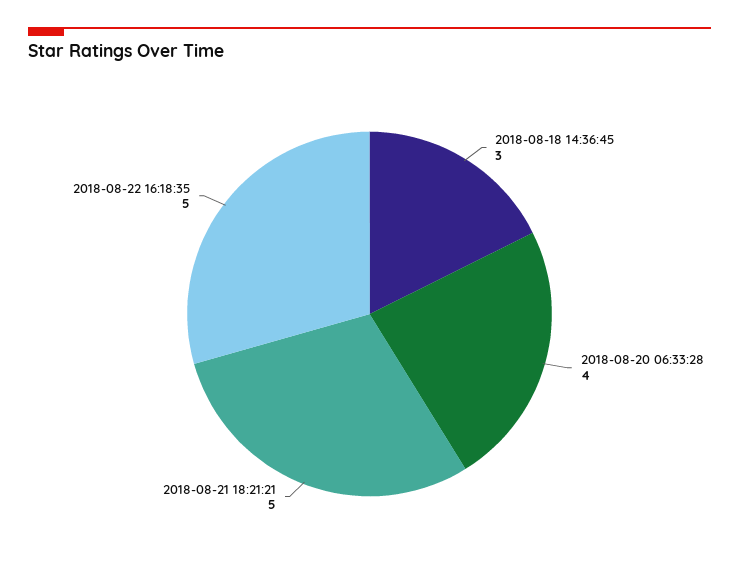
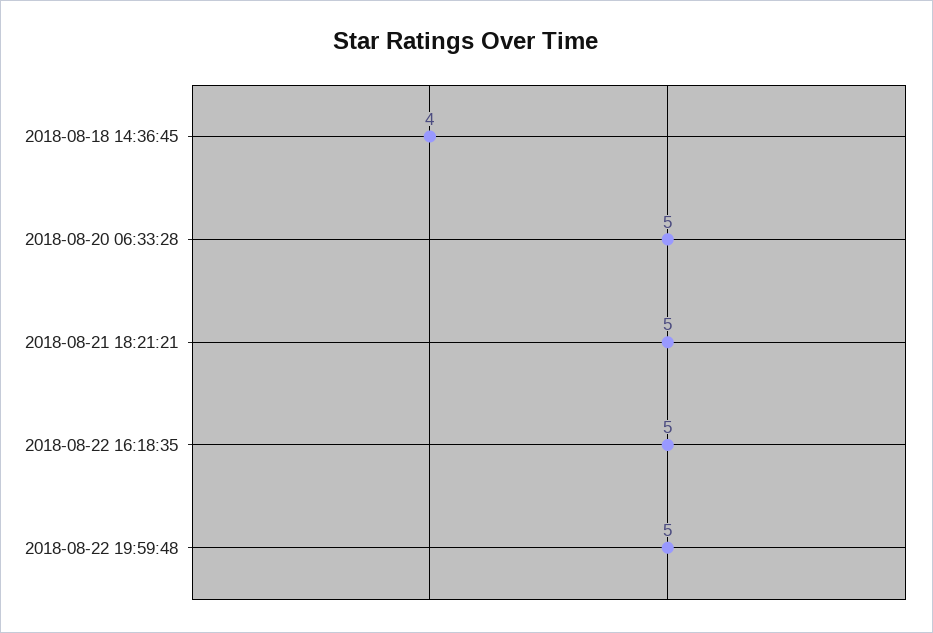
2018-08-18 14:36:45: 3 -> 4
2018-08-20 06:33:28: 4 -> 5
2018-08-22 19:59:48: none -> 5

